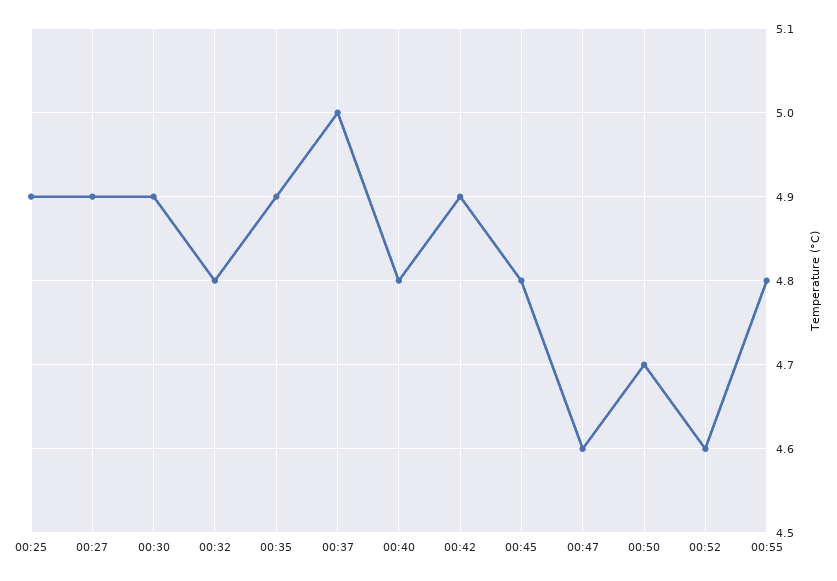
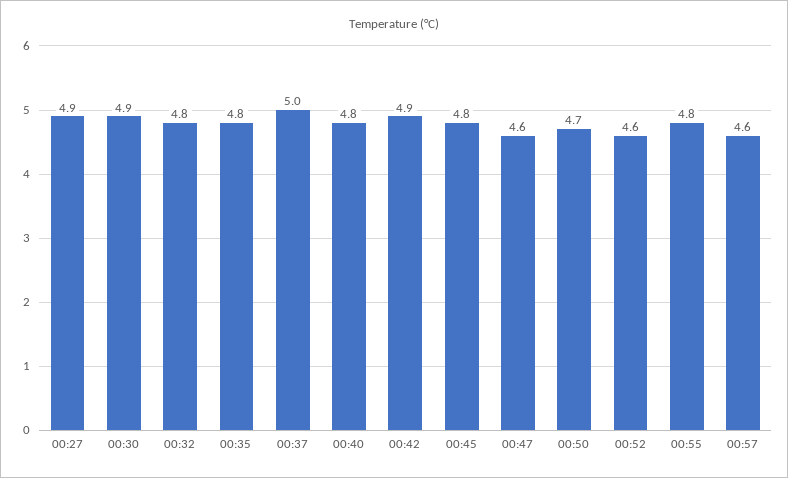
00:25: 4.9 -> none
00:35: 4.9 -> 4.8
00:57: none -> 4.6

